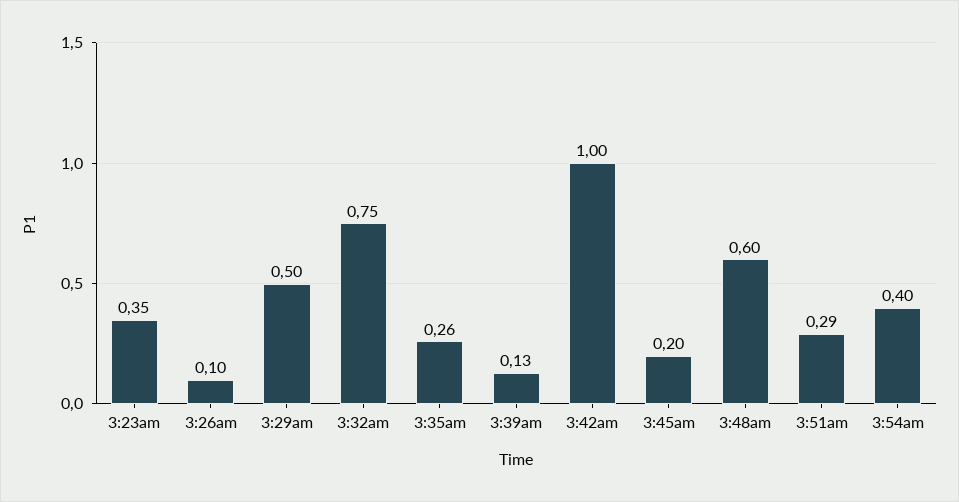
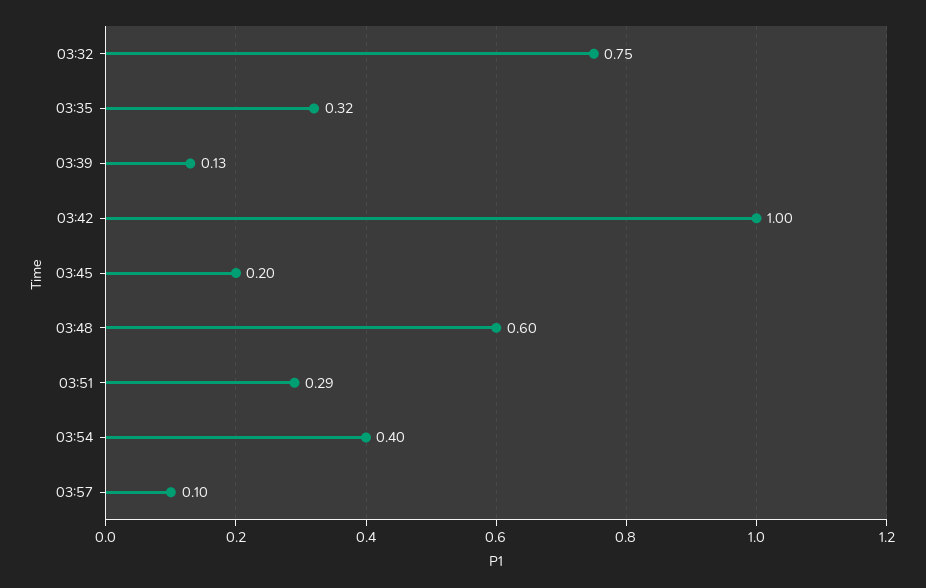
3:23am: 0.35 -> none
3:26am: 0.1 -> none
3:29am: 0.5 -> none
3:35am: 0.26 -> 0.32
03:57: none -> 0.1

